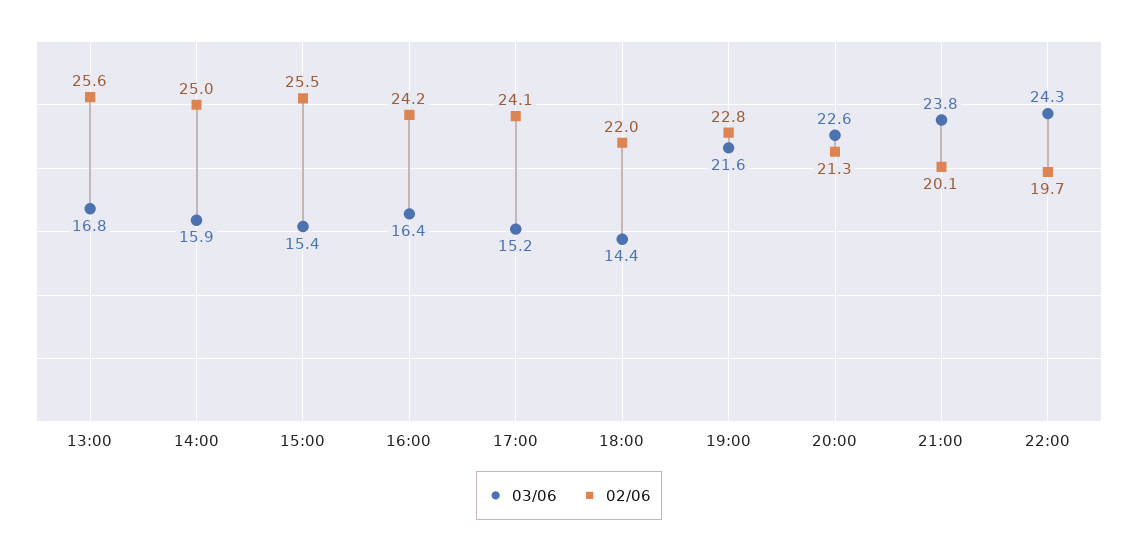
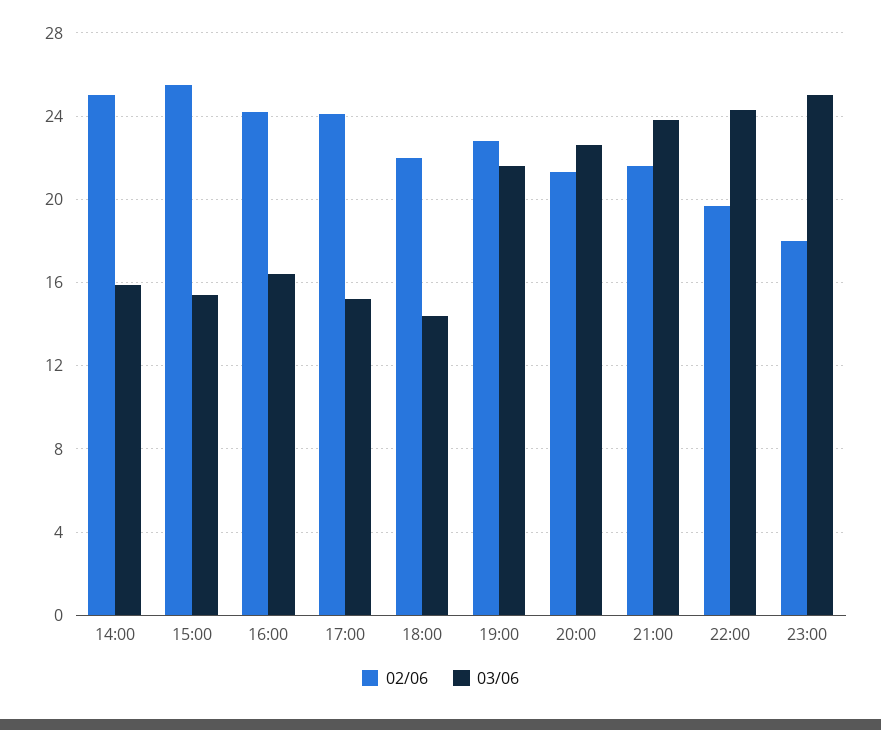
03/06, 13:00: 16.8 -> none
02/06, 13:00: 25.6 -> none
02/06, 21:00: 20.1 -> 21.5
02/06, 23:00: none -> 18
03/06, 23:00: none -> 25

